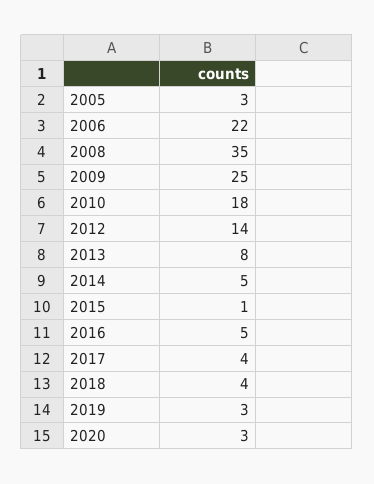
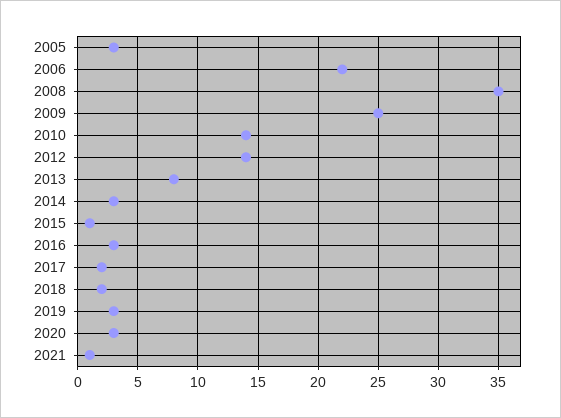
2010: 18 -> 14
2014: 5 -> 3
2016: 5 -> 3
2017: 4 -> 2
2018: 4 -> 2
2021: none -> 1

